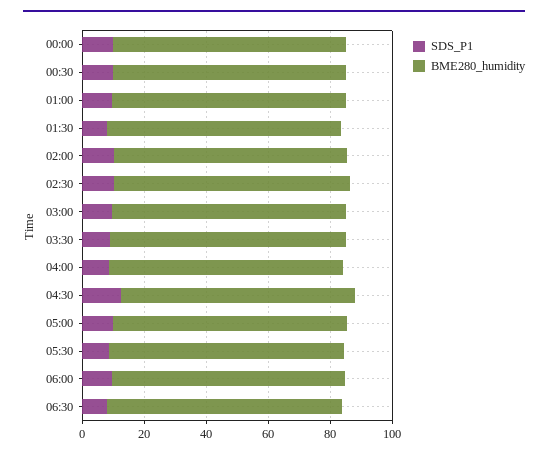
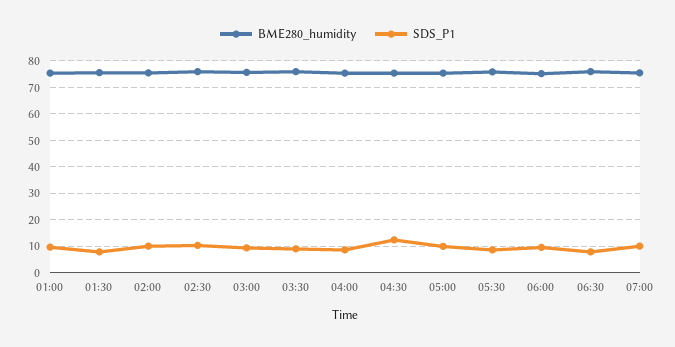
SDS_P1, 00:00: 10 -> none
BME280_humidity, 00:00: 75 -> none
SDS_P1, 00:30: 10 -> none
BME280_humidity, 00:30: 75 -> none
BME280_humidity, 07:00: none -> 75
SDS_P1, 07:00: none -> 10

